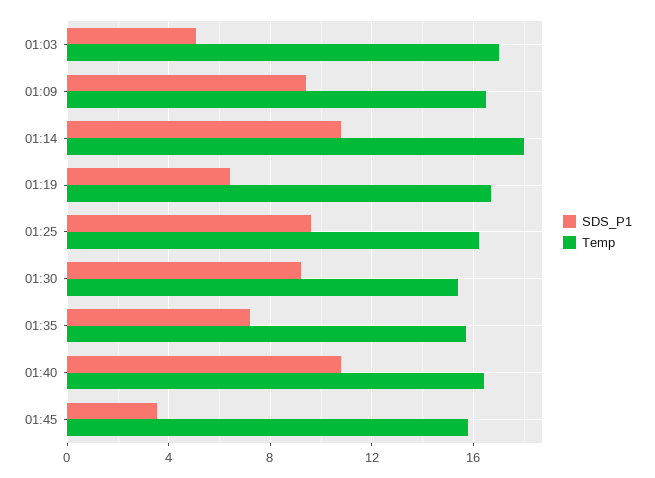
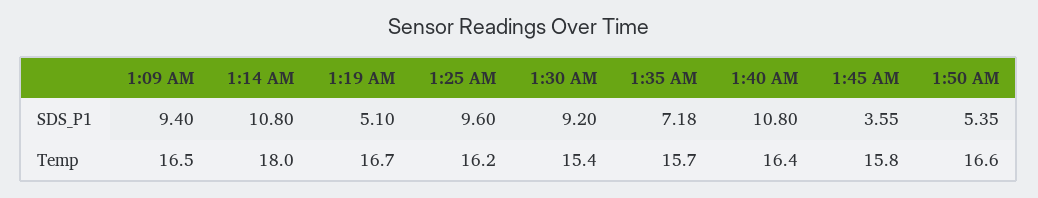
SDS_P1, 01:03: 5 -> none
Temp, 01:03: 17 -> none
SDS_P1, 01:19: 6.5 -> 5.1
SDS_P1, 1:50 AM: none -> 5.35
Temp, 1:50 AM: none -> 16.6

